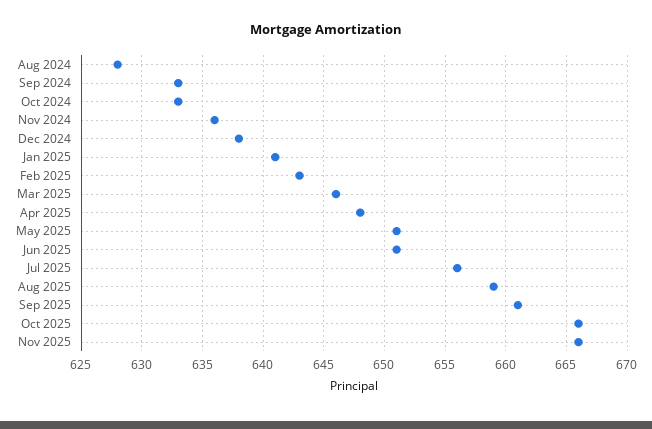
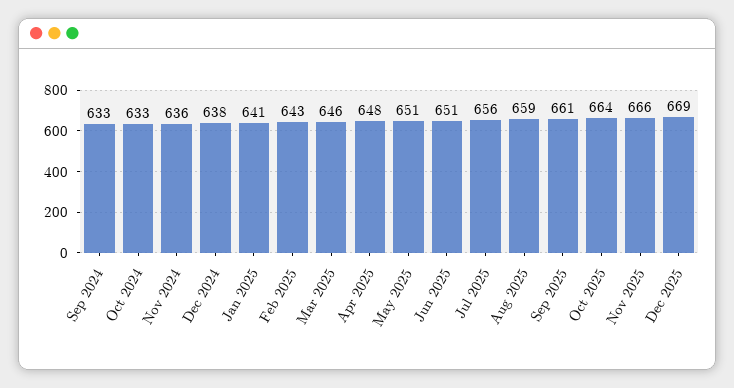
Aug 2024: 628 -> none
Oct 2025: 666 -> 664
Dec 2025: none -> 669

